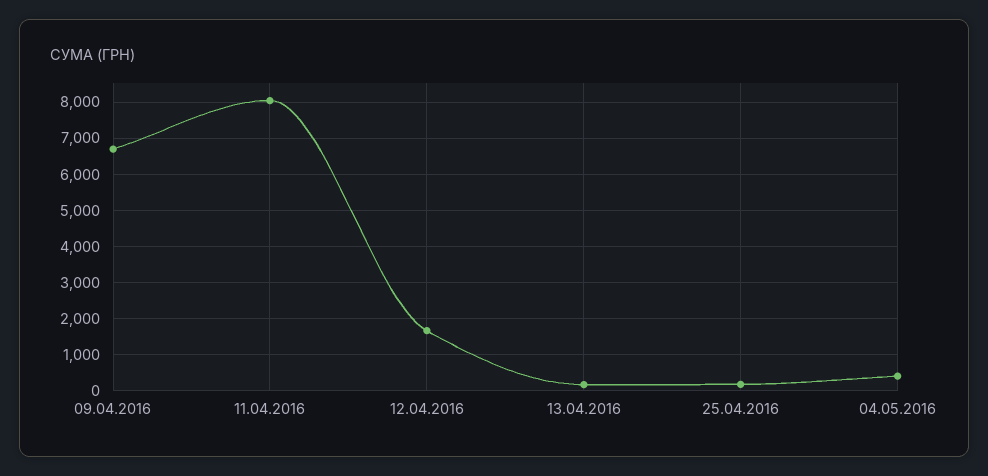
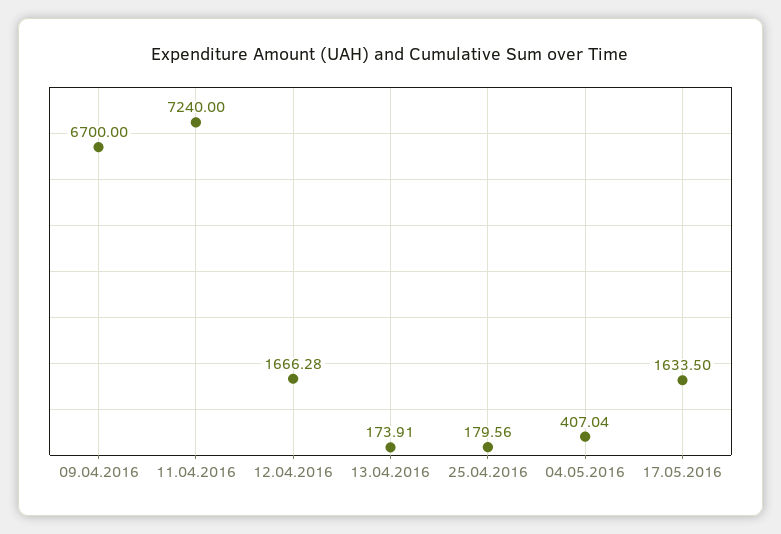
11.04.2016: 8000 -> 7240
17.05.2016: none -> 1633.5

